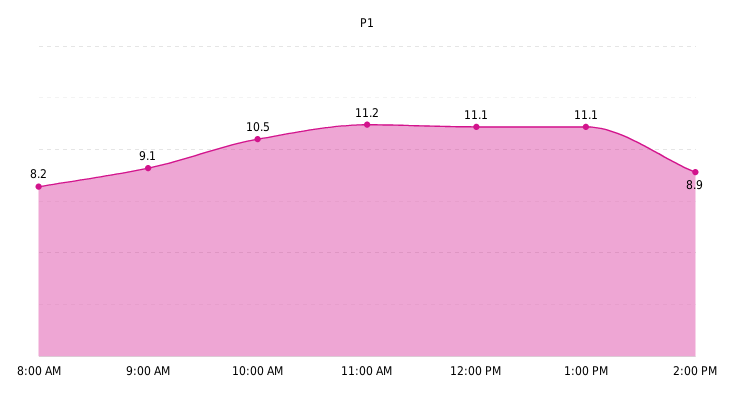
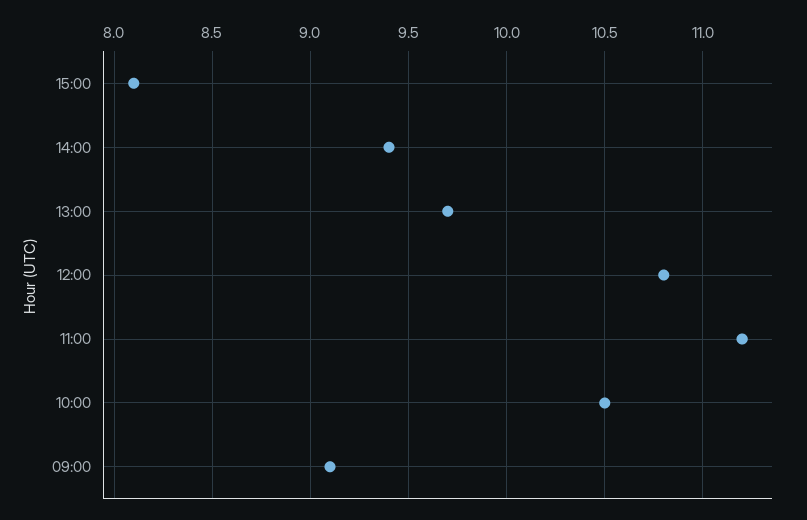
8:00 AM: 8.2 -> none
12:00 PM: 11.1 -> 10.8
1:00 PM: 11.1 -> 9.7
2:00 PM: 8.9 -> 9.4
15:00: none -> 8.1

